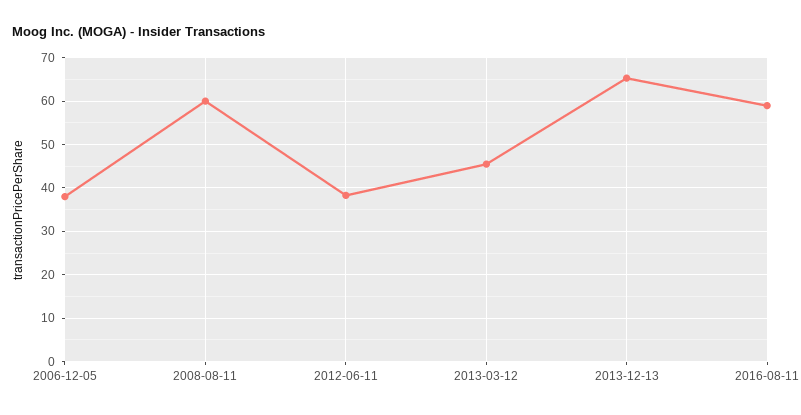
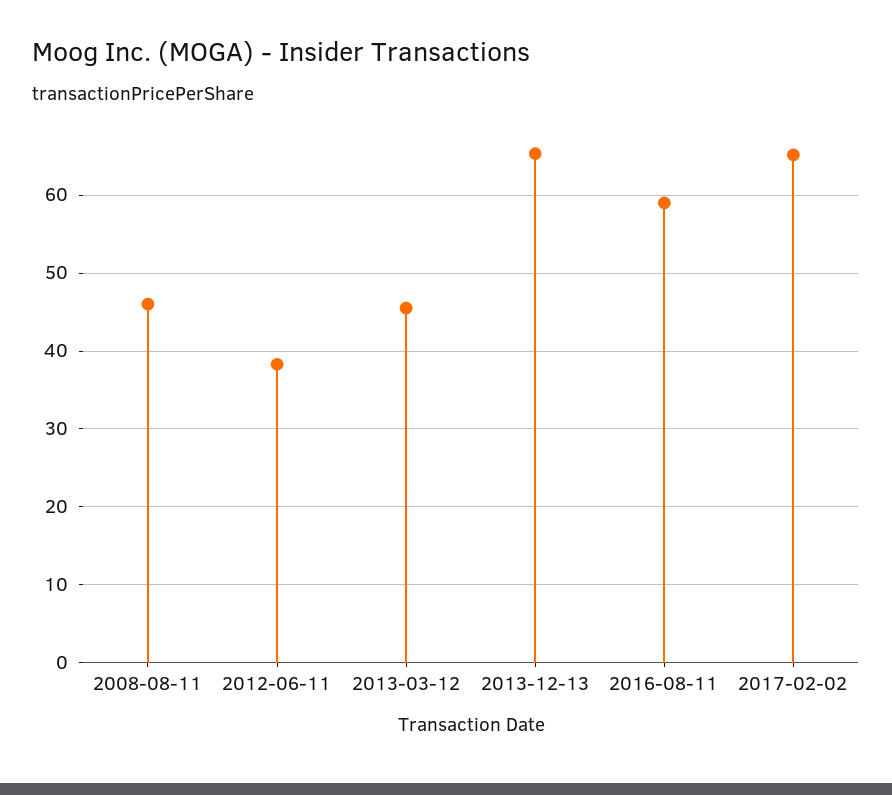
2006-12-05: 38 -> none
2008-08-11: 60 -> 46
2017-02-02: none -> 65

